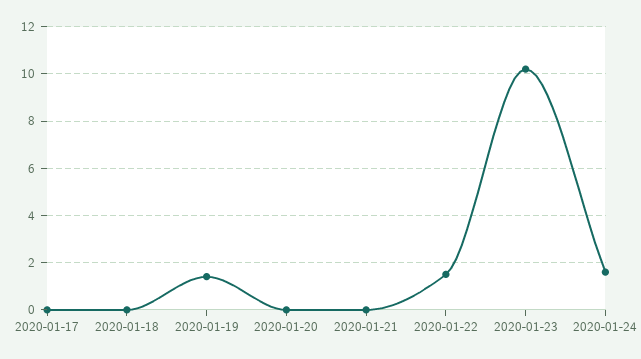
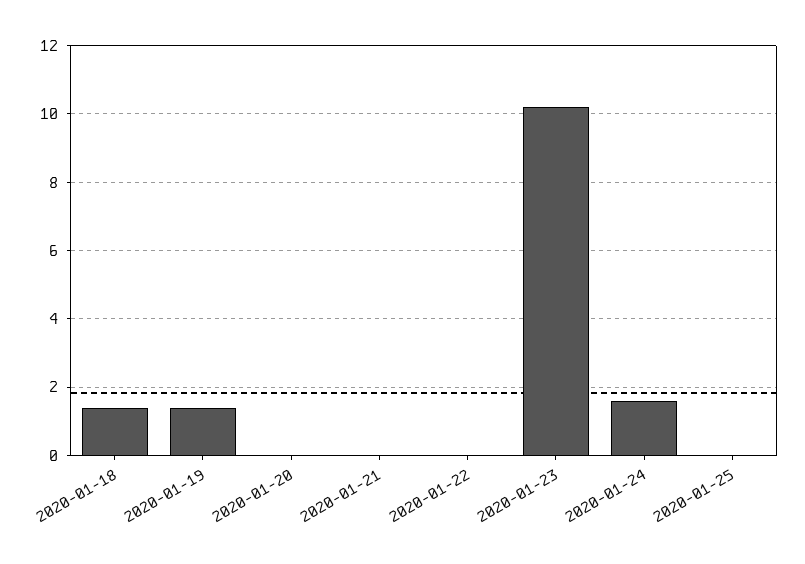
2020-01-17: 0 -> none
2020-01-18: 0 -> 1.5
2020-01-22: 1.5 -> 0
2020-01-25: none -> 0

